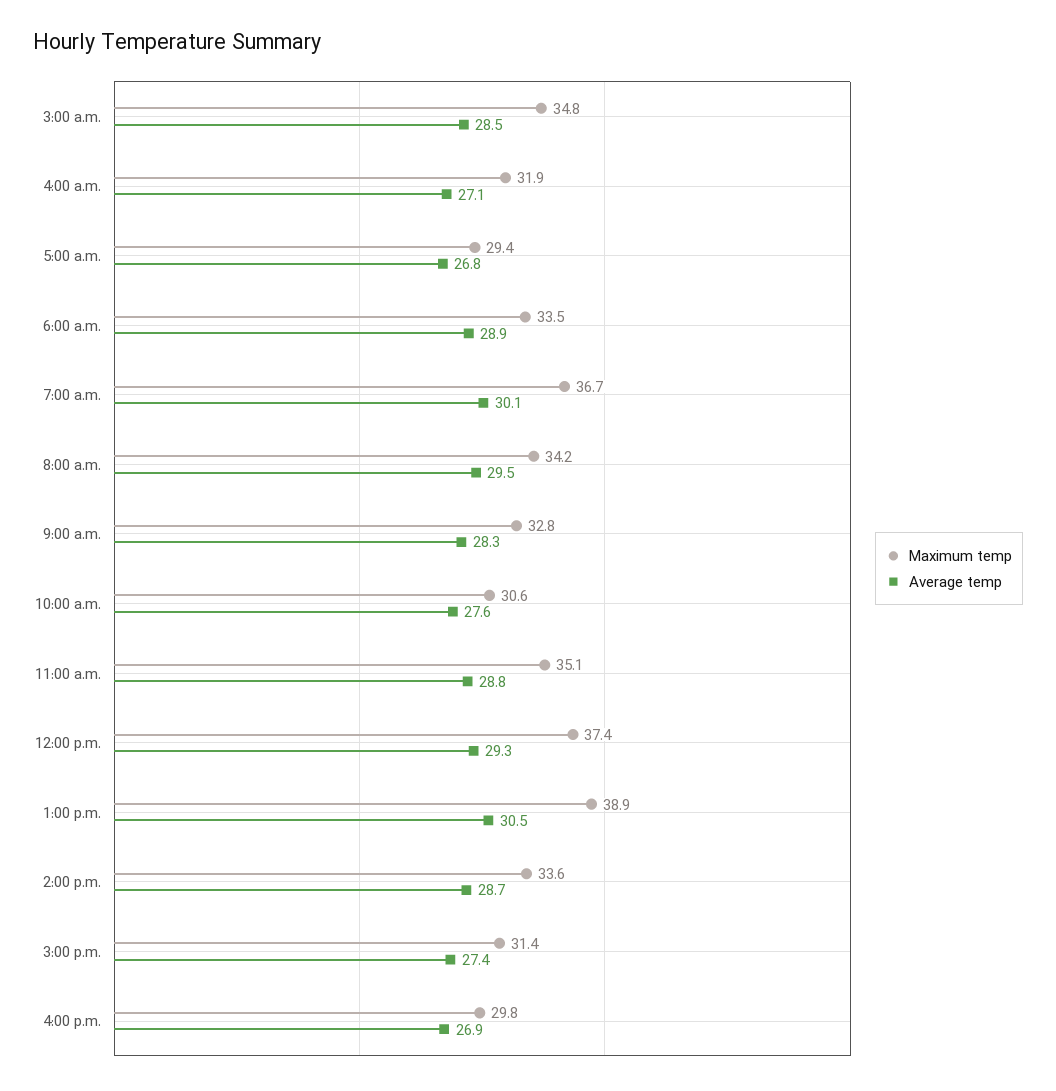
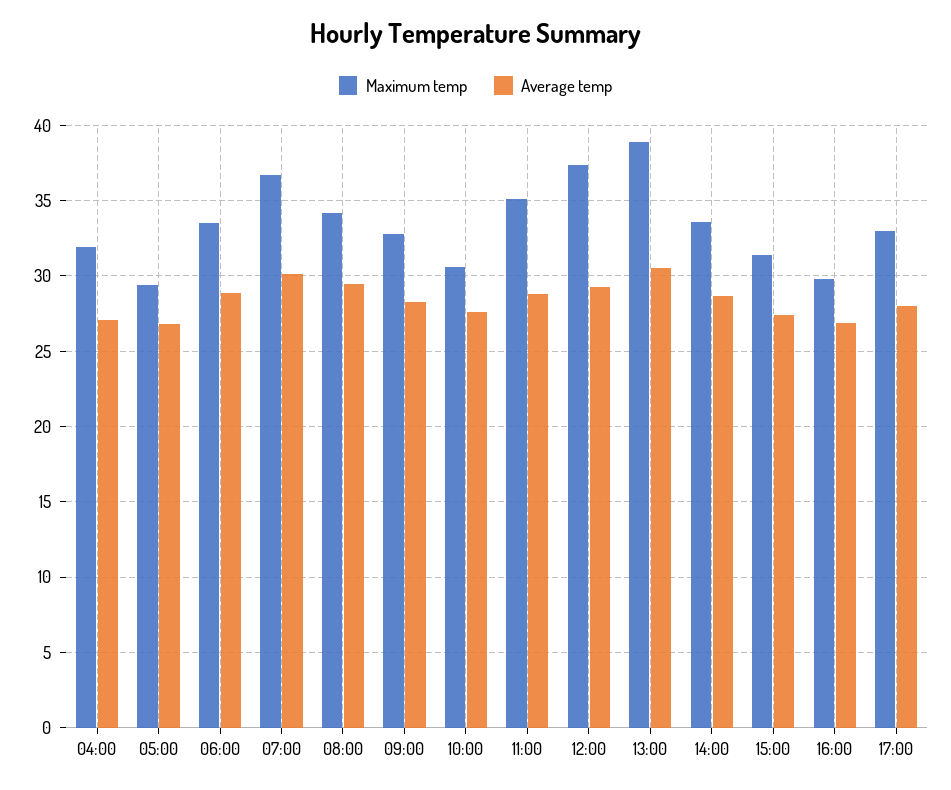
Maximum temp, 3:00 a.m.: 34.8 -> none
Average temp, 3:00 a.m.: 28.5 -> none
Maximum temp, 17:00: none -> 33
Average temp, 17:00: none -> 28

